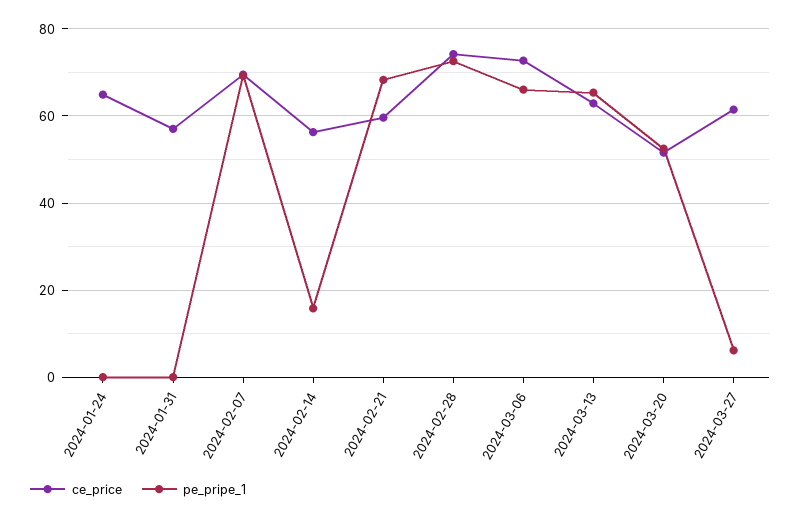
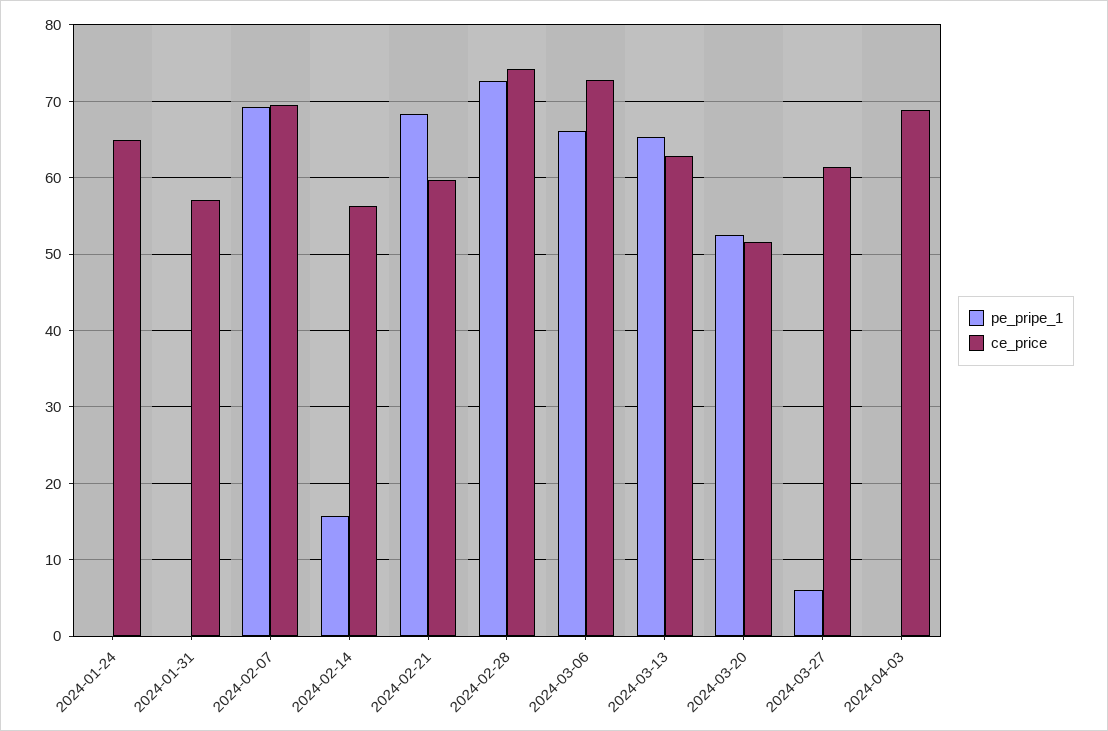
pe_pripe_1, 2024-04-03: none -> 0
ce_price, 2024-04-03: none -> 69

